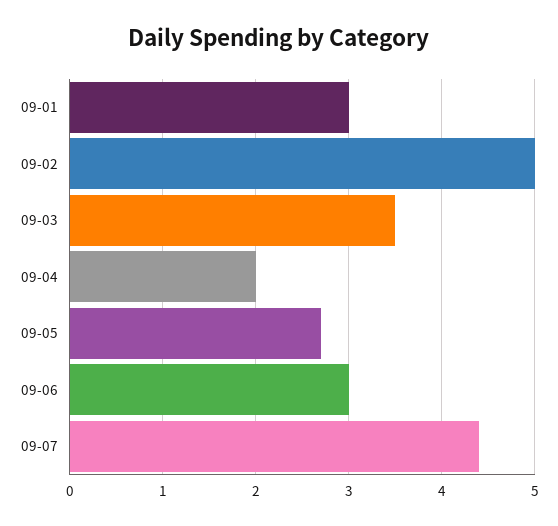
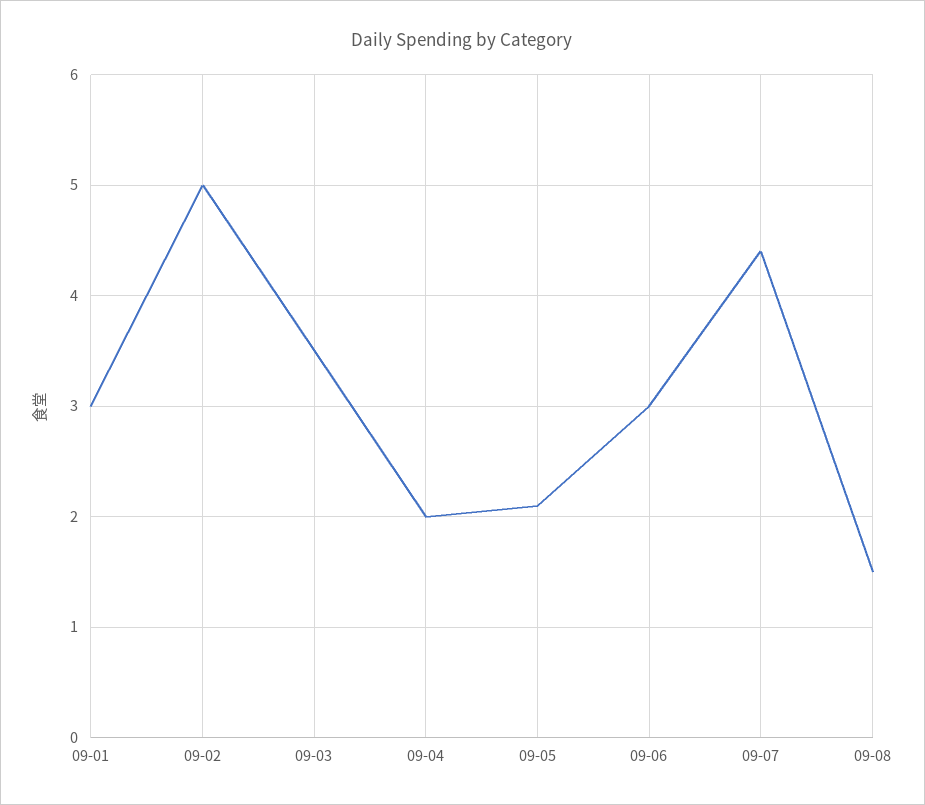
09-05: 2.7 -> 2.1
09-08: none -> 1.5

